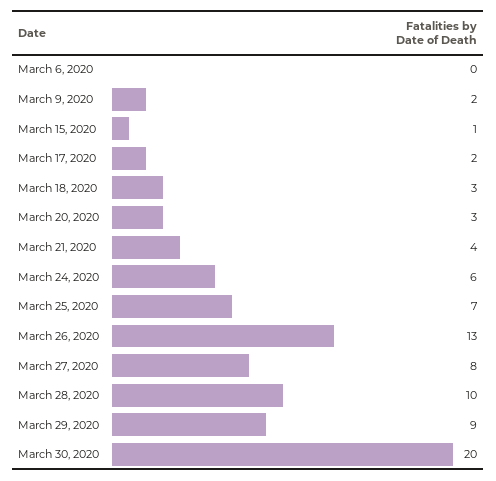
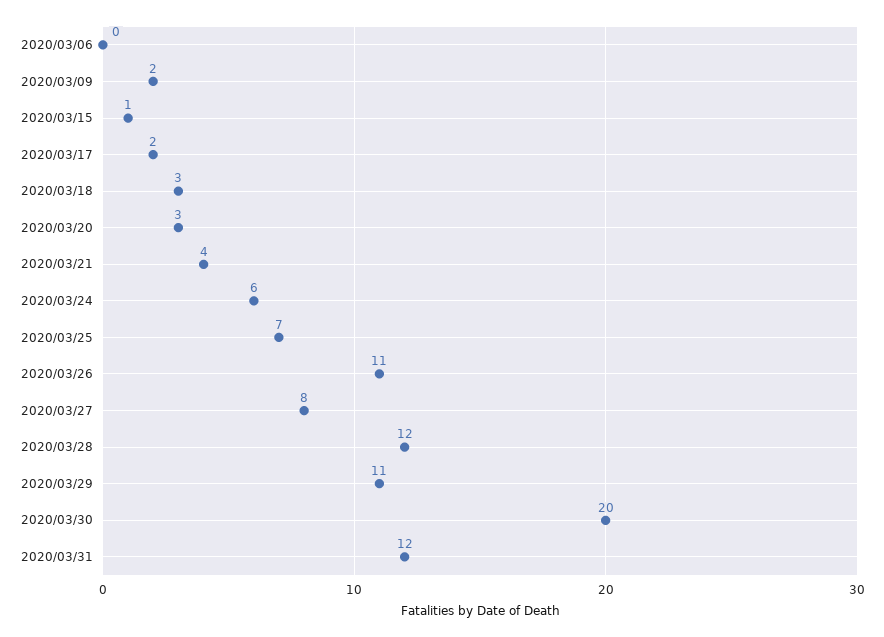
March 26, 2020: 13 -> 11
March 28, 2020: 10 -> 12
March 29, 2020: 9 -> 11
2020/03/31: none -> 12

